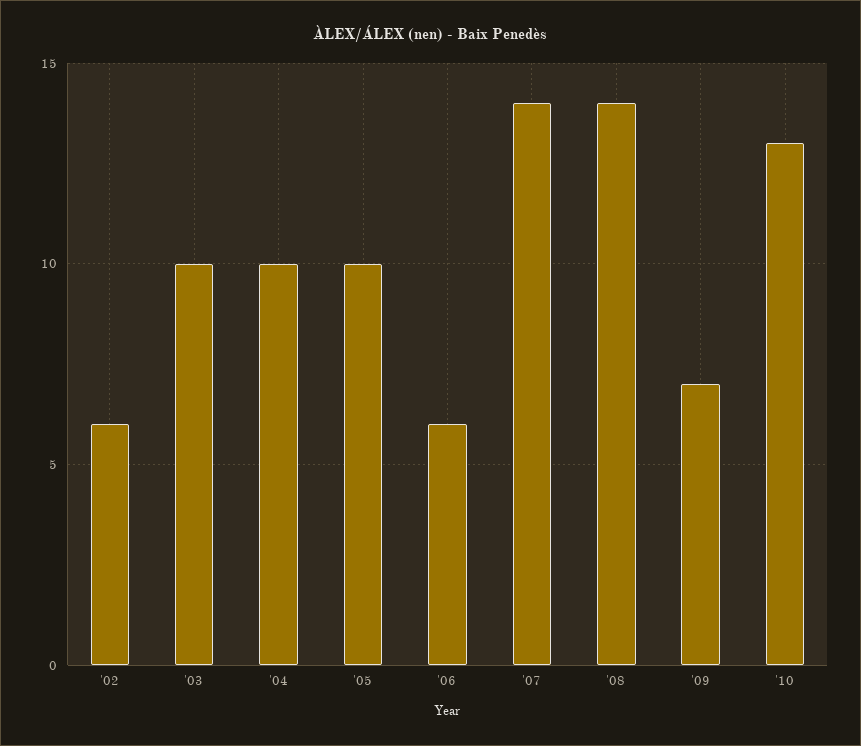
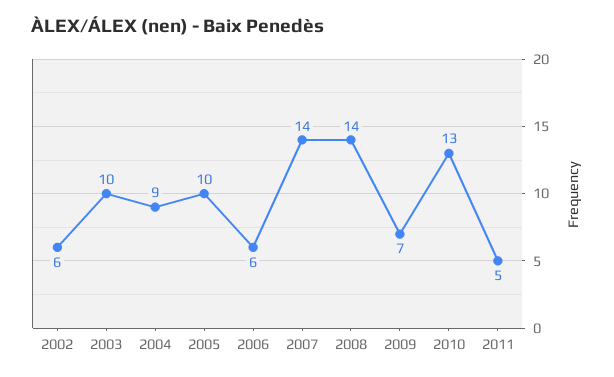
'04: 10 -> 9
2011: none -> 5

